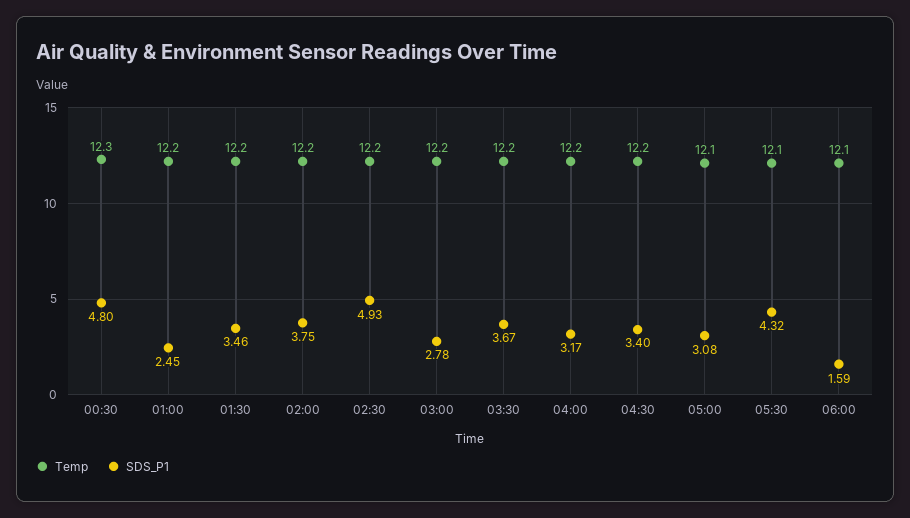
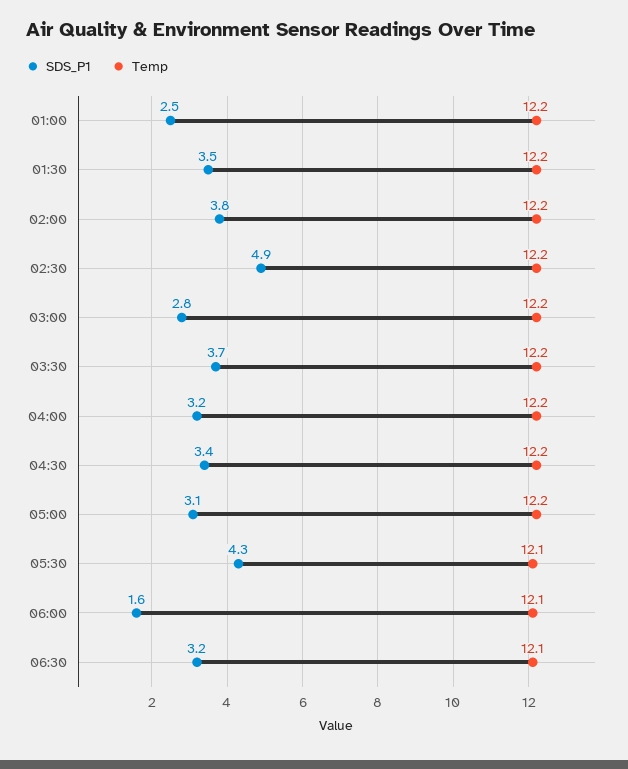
Temp, 00:30: 12.3 -> none
SDS_P1, 00:30: 4.8 -> none
Temp, 05:00: 12.1 -> 12.2
SDS_P1, 06:30: none -> 3.2
Temp, 06:30: none -> 12.1

